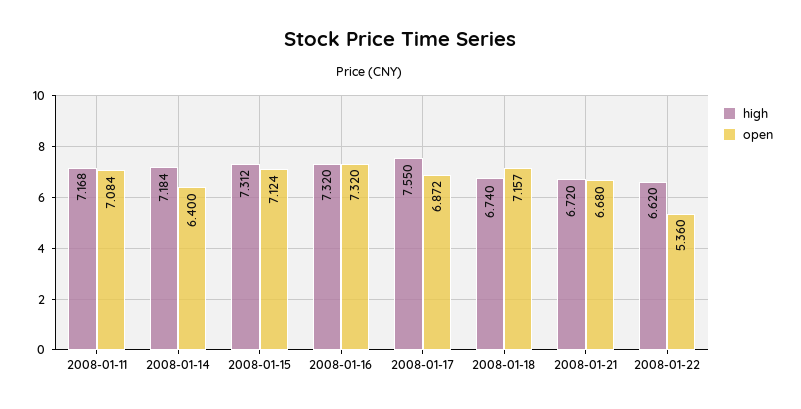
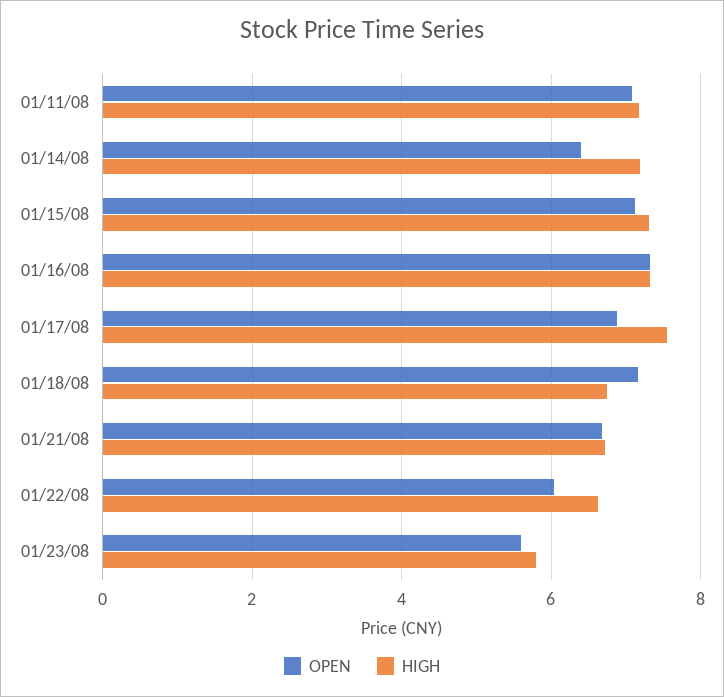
open, 2008-01-22: 5.36 -> 6
open, 01/23/08: none -> 5.6
high, 01/23/08: none -> 5.8

